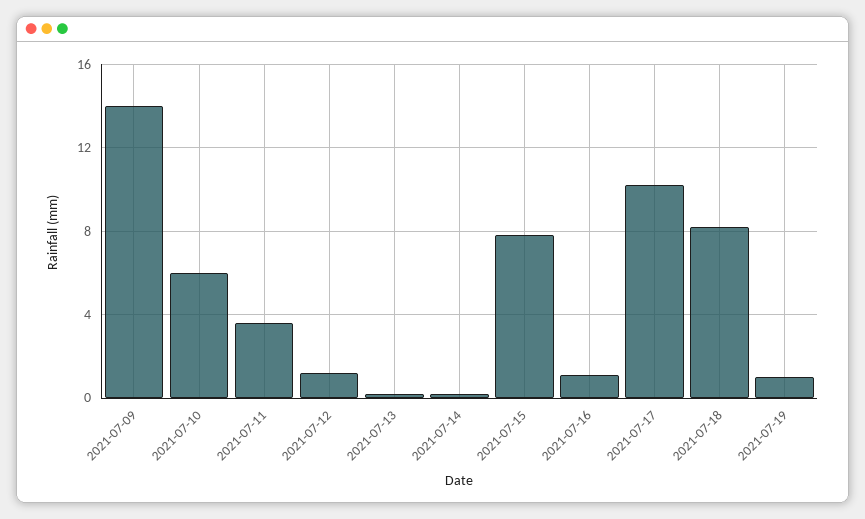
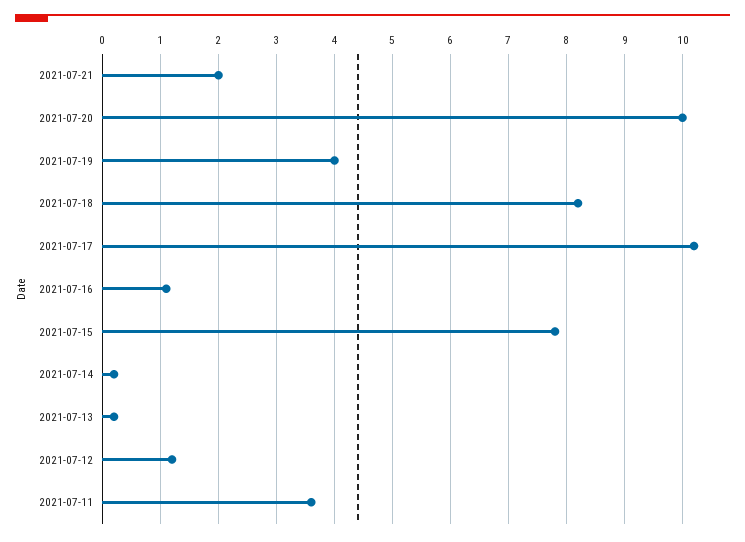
2021-07-09: 14 -> none
2021-07-10: 6 -> none
2021-07-19: 1 -> 4
2021-07-21: none -> 2
2021-07-20: none -> 10

